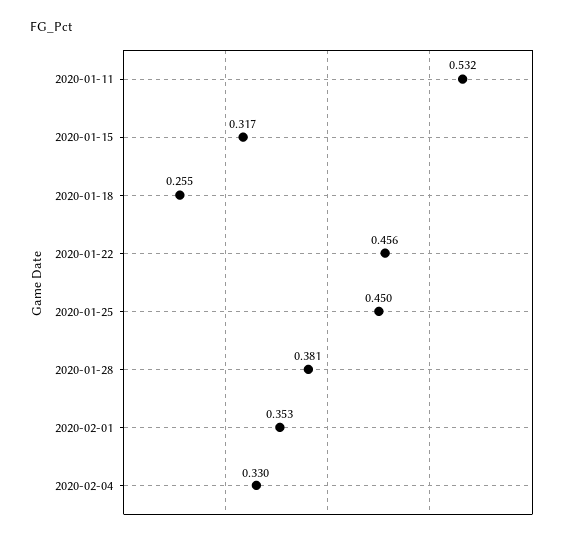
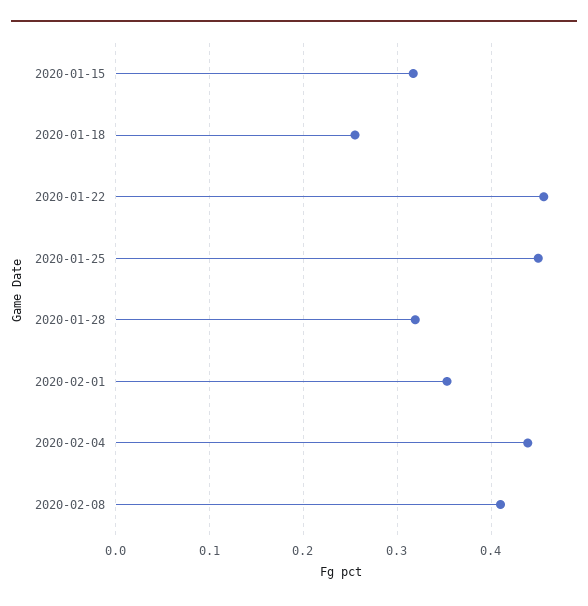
2020-01-11: 0.532 -> none
2020-01-28: 0.381 -> 0.32
2020-02-04: 0.33 -> 0.44
2020-02-08: none -> 0.41

